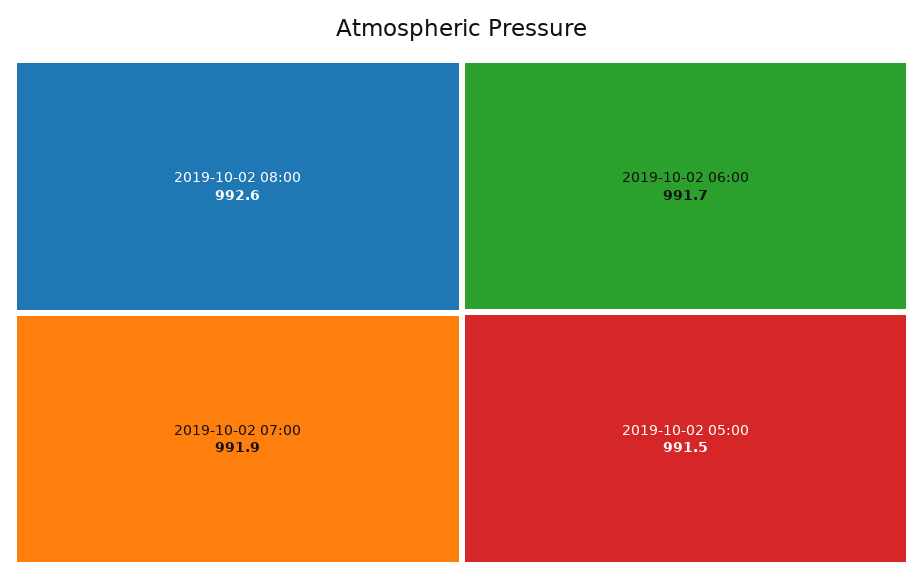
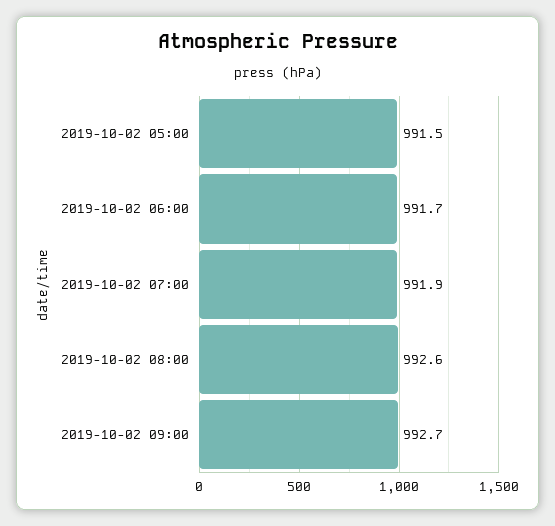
2019-10-02 09:00: none -> 992.7

